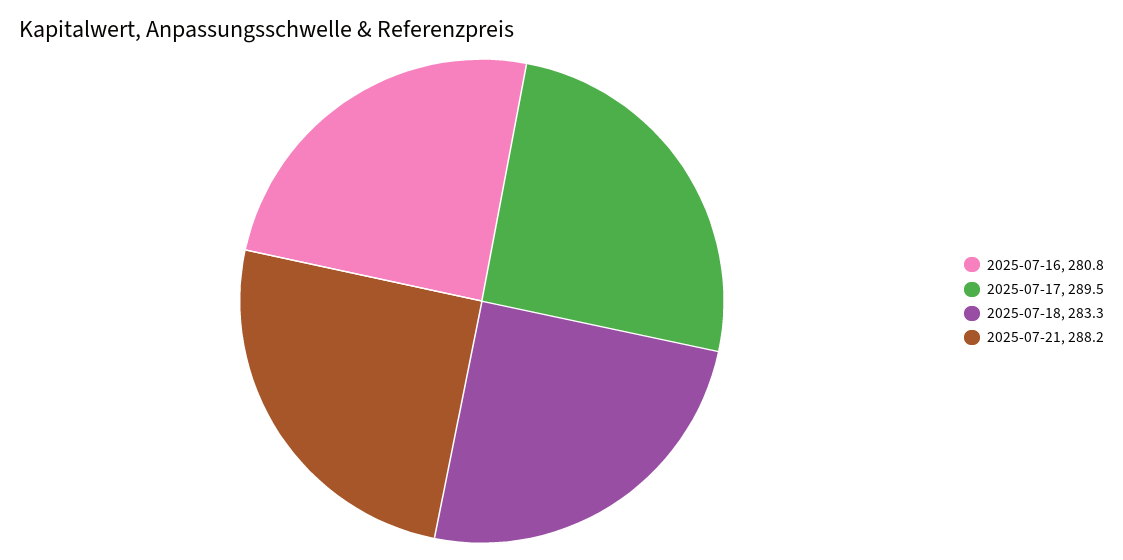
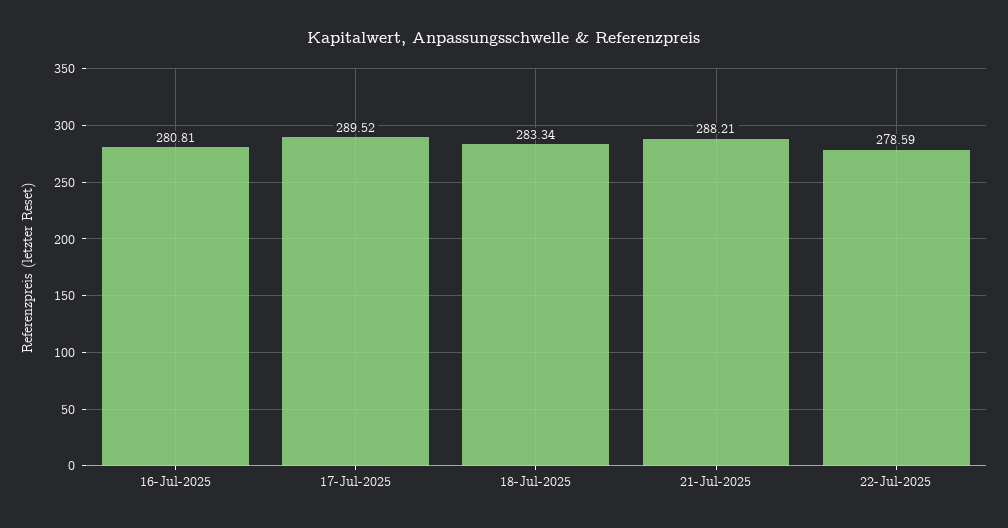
22-Jul-2025: none -> 278.59

